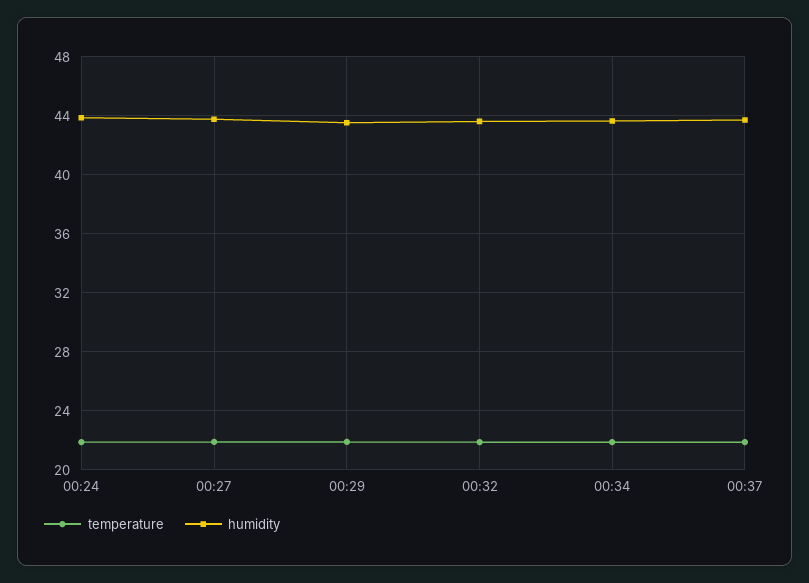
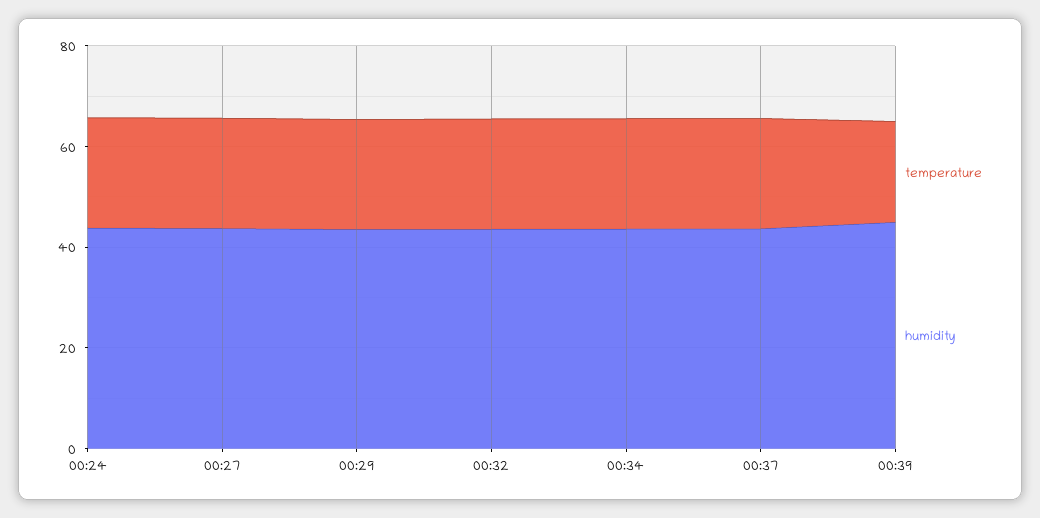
temperature, 00:39: none -> 20
humidity, 00:39: none -> 45

